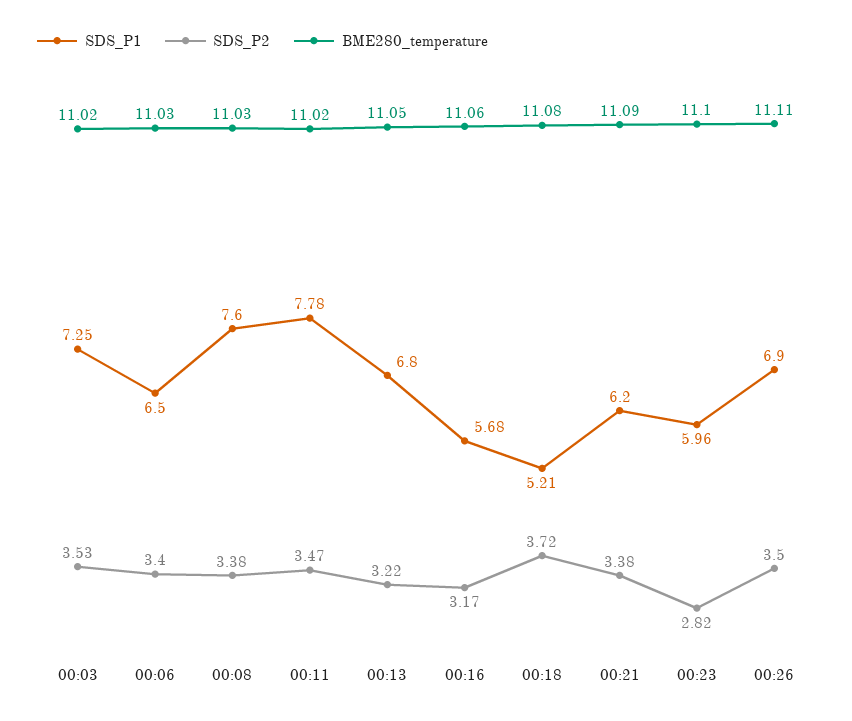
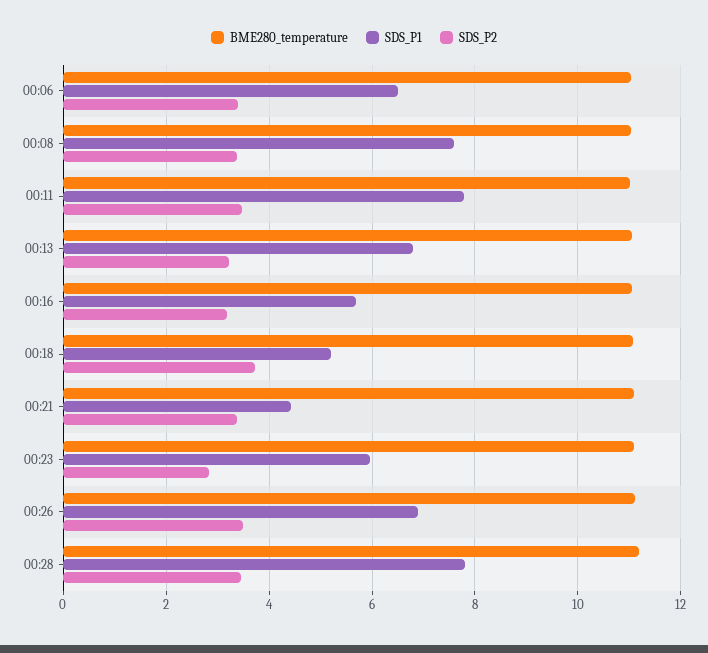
SDS_P1, 00:03: 7.25 -> none
SDS_P2, 00:03: 3.53 -> none
BME280_temperature, 00:03: 11.02 -> none
SDS_P1, 00:21: 6.2 -> 4.4
BME280_temperature, 00:28: none -> 11.2
SDS_P1, 00:28: none -> 7.8
SDS_P2, 00:28: none -> 3.4

